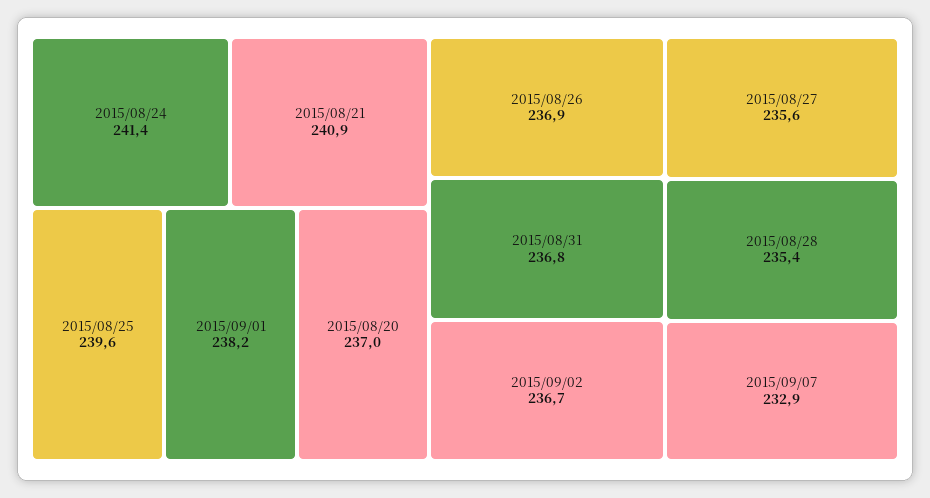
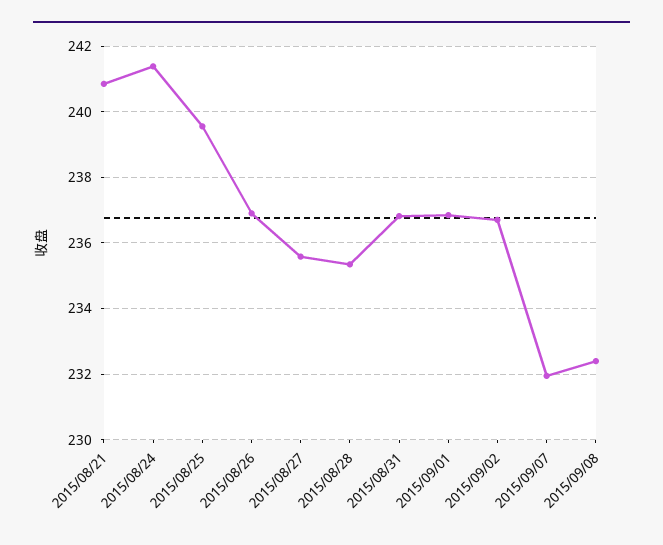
2015/09/01: 238.2 -> 236.8
2015/08/20: 237 -> none
2015/09/07: 232.9 -> 232
2015/09/08: none -> 232.4

